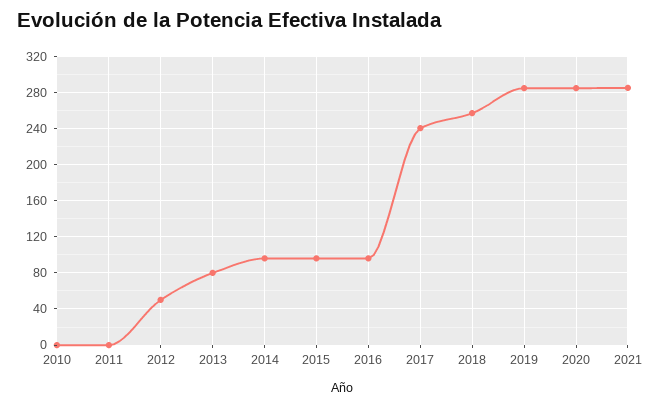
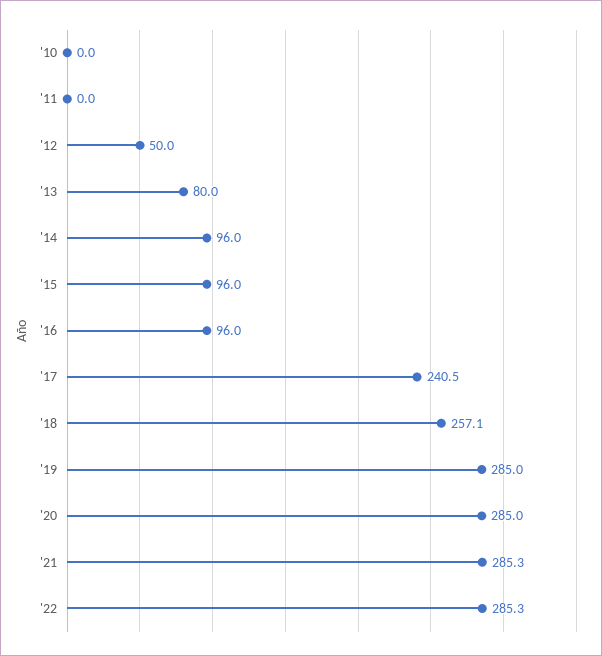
'22: none -> 285.3

